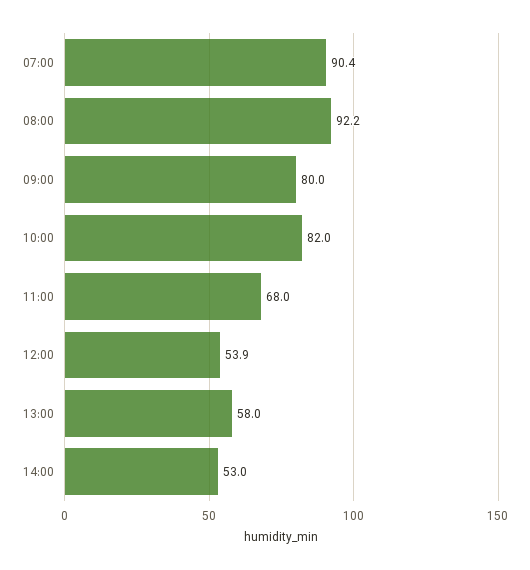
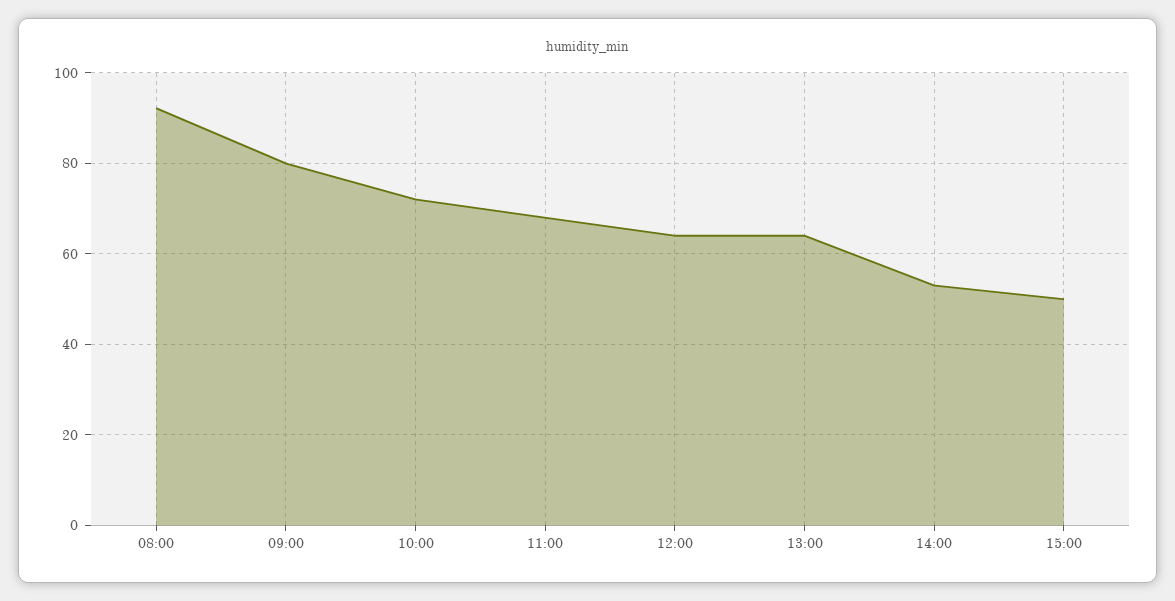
07:00: 90.4 -> none
10:00: 82 -> 72
12:00: 53.9 -> 64
13:00: 58 -> 64
15:00: none -> 50

